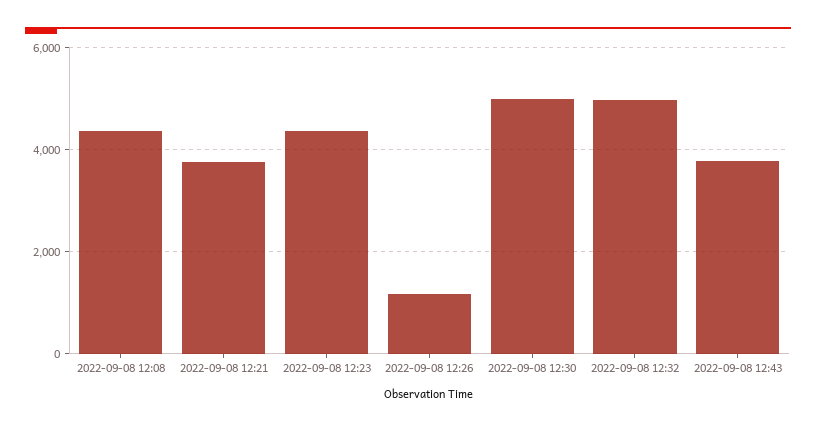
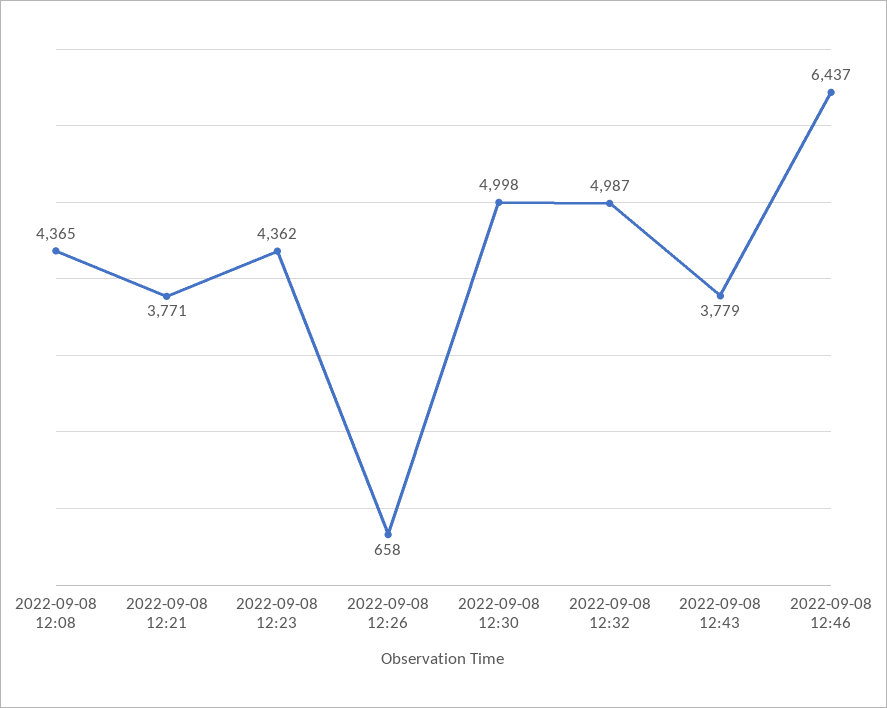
2022-09-08 12:26: 1200 -> 658
2022-09-08 12:46: none -> 6437

